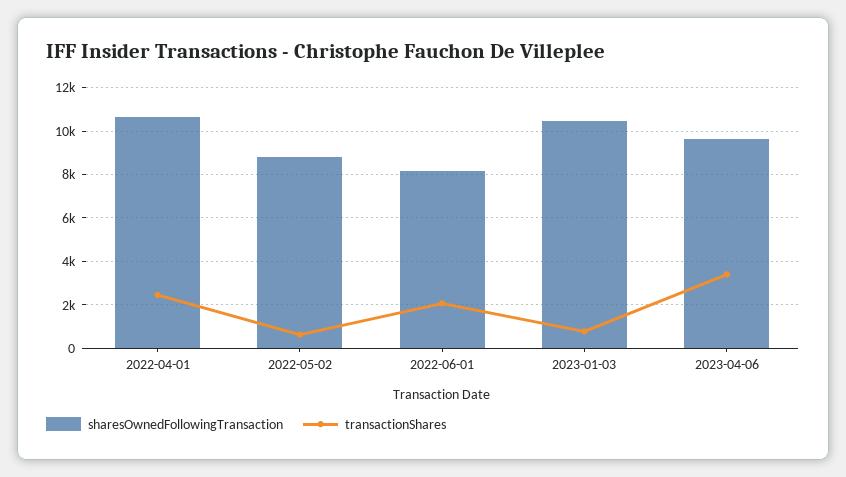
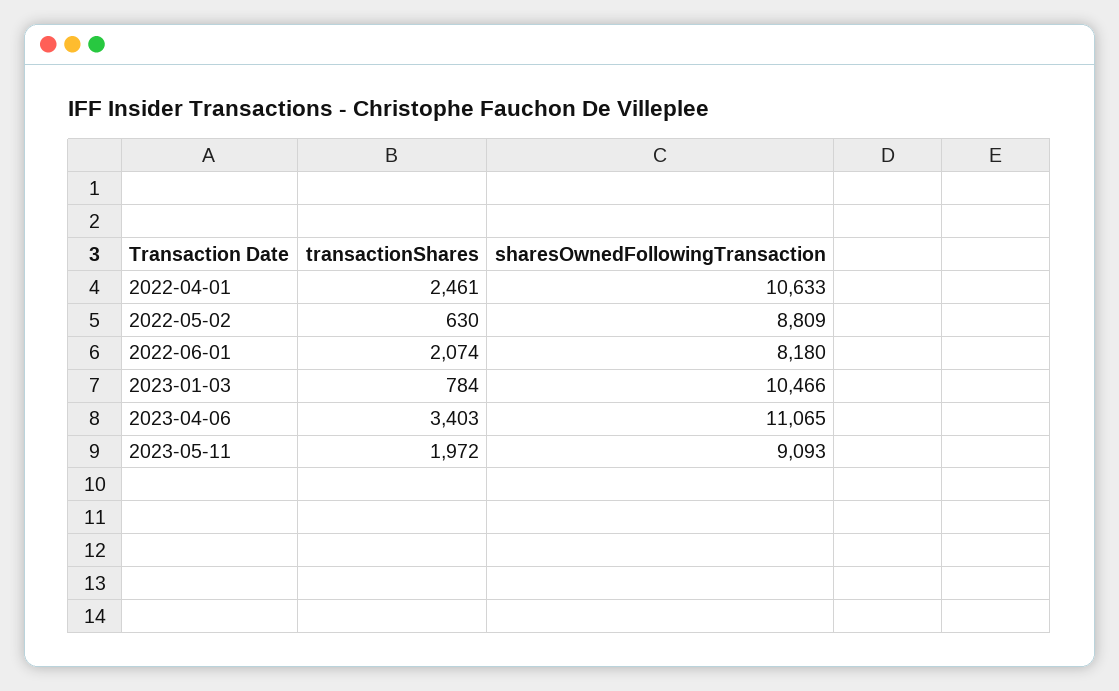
sharesOwnedFollowingTransaction, 2023-04-06: 9500 -> 11065
transactionShares, 2023-05-11: none -> 1972
sharesOwnedFollowingTransaction, 2023-05-11: none -> 9093

